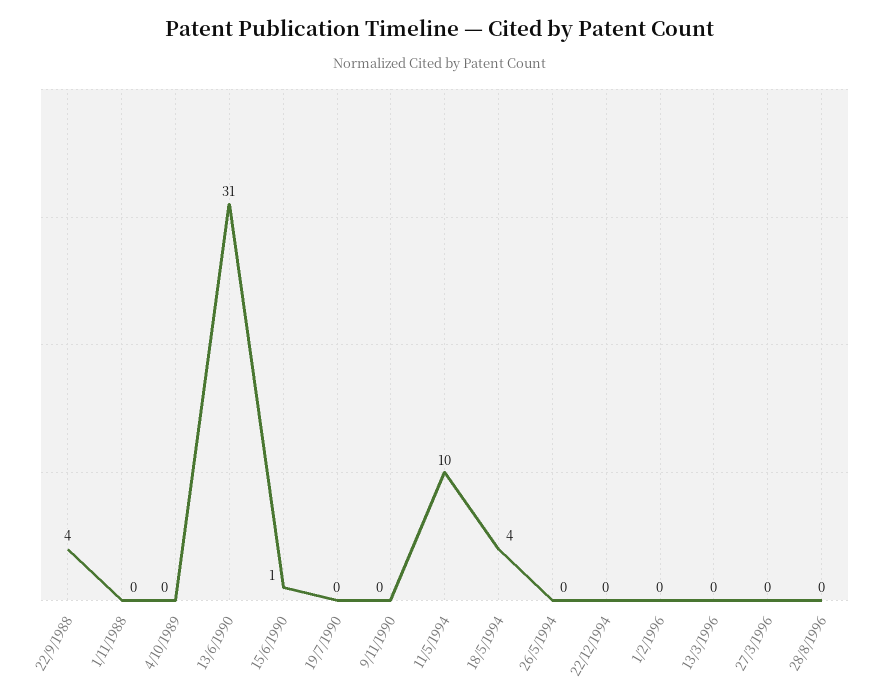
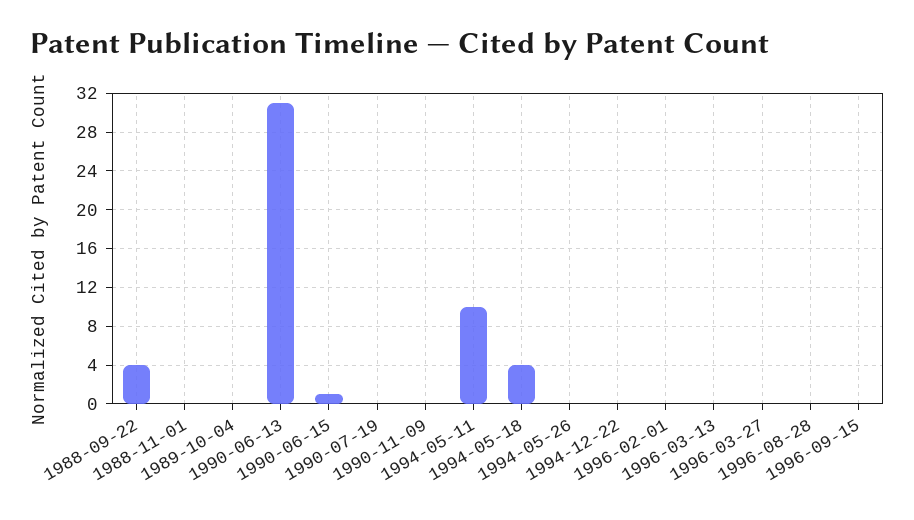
1996-09-15: none -> 0

